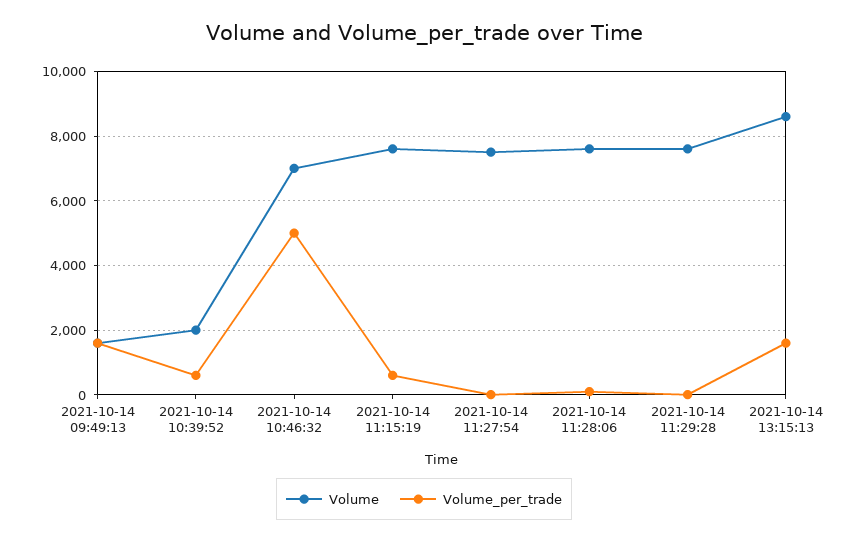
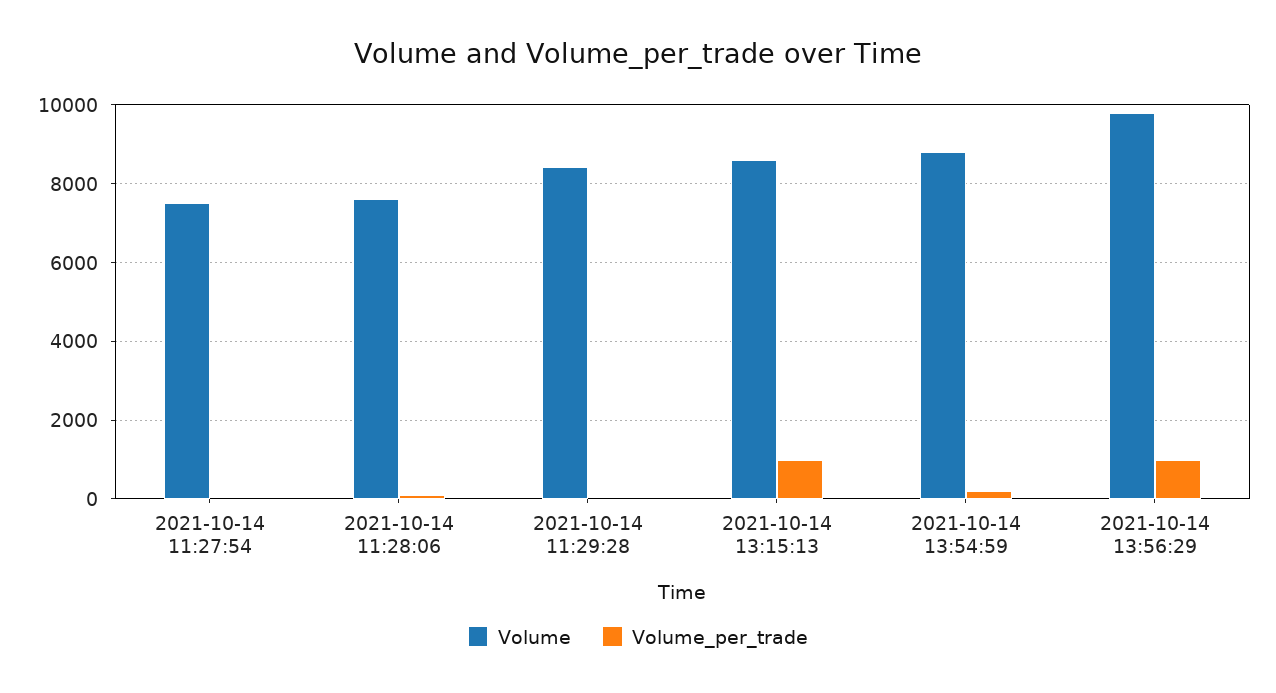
Volume, 2021-10-14 09:49:13: 1600 -> none
Volume_per_trade, 2021-10-14 09:49:13: 1600 -> none
Volume, 2021-10-14 10:39:52: 2000 -> none
Volume_per_trade, 2021-10-14 10:39:52: 600 -> none
Volume, 2021-10-14 10:46:32: 7000 -> none
Volume_per_trade, 2021-10-14 10:46:32: 5000 -> none
Volume, 2021-10-14 11:15:19: 7600 -> none
Volume_per_trade, 2021-10-14 11:15:19: 600 -> none
Volume, 2021-10-14 11:29:28: 7600 -> 8400
Volume_per_trade, 2021-10-14 13:15:13: 1600 -> 1000
Volume, 2021-10-14 13:54:59: none -> 8800
Volume_per_trade, 2021-10-14 13:54:59: none -> 200
Volume, 2021-10-14 13:56:29: none -> 9800
Volume_per_trade, 2021-10-14 13:56:29: none -> 1000

